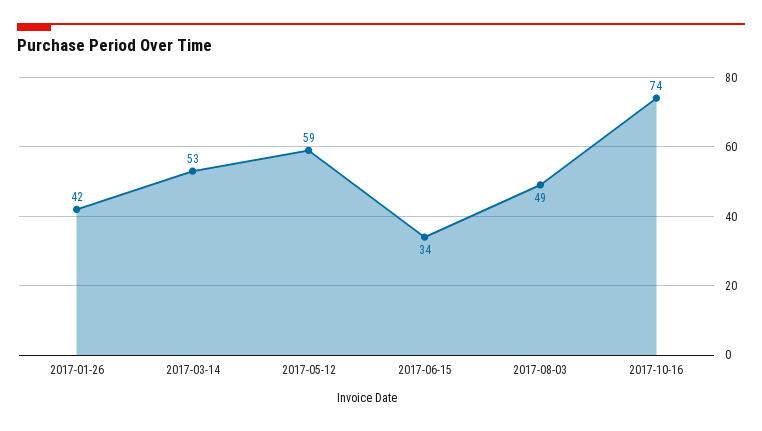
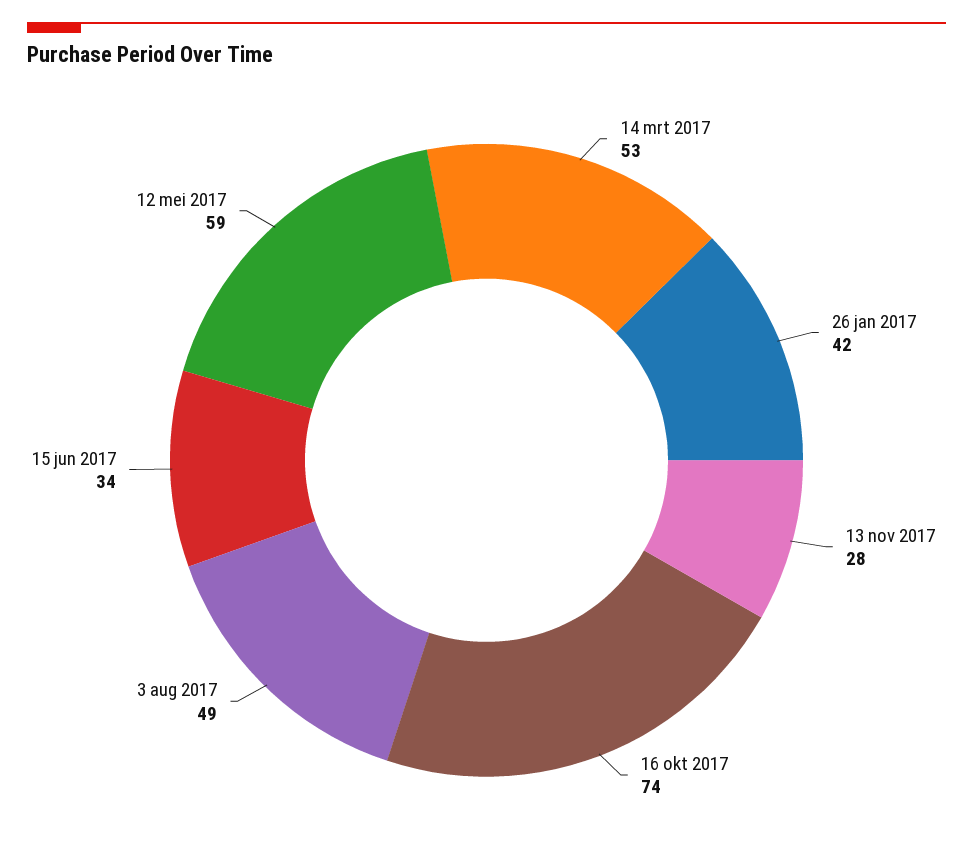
13 nov 2017: none -> 28

